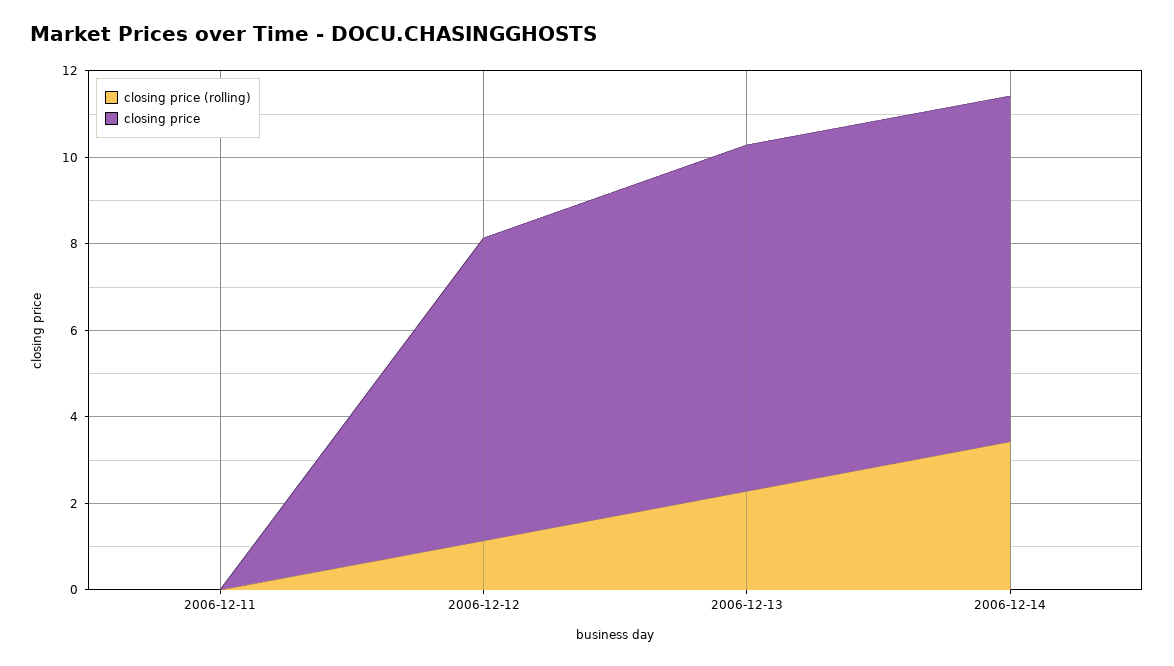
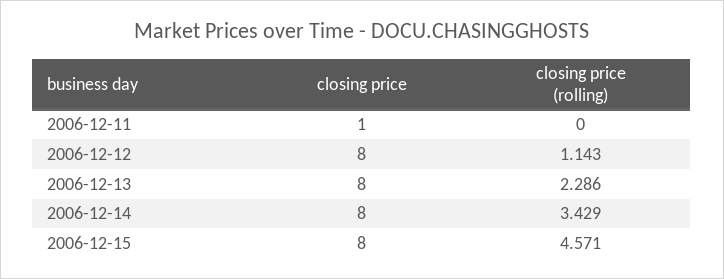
closing price, 2006-12-11: 0 -> 1
closing price, 2006-12-12: 7 -> 8
closing price, 2006-12-15: none -> 8
closing price (rolling), 2006-12-15: none -> 4.571

